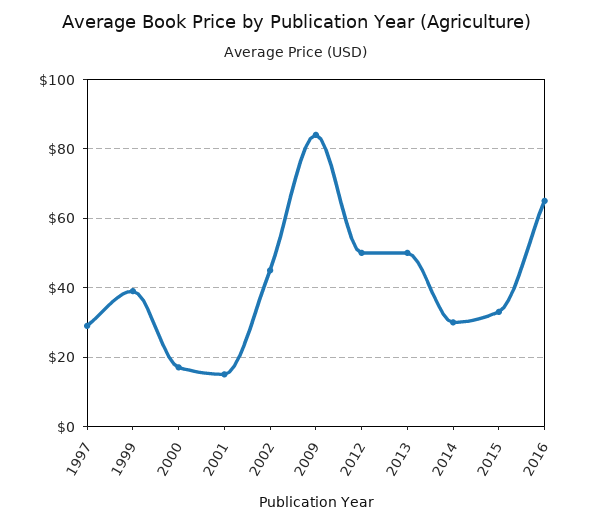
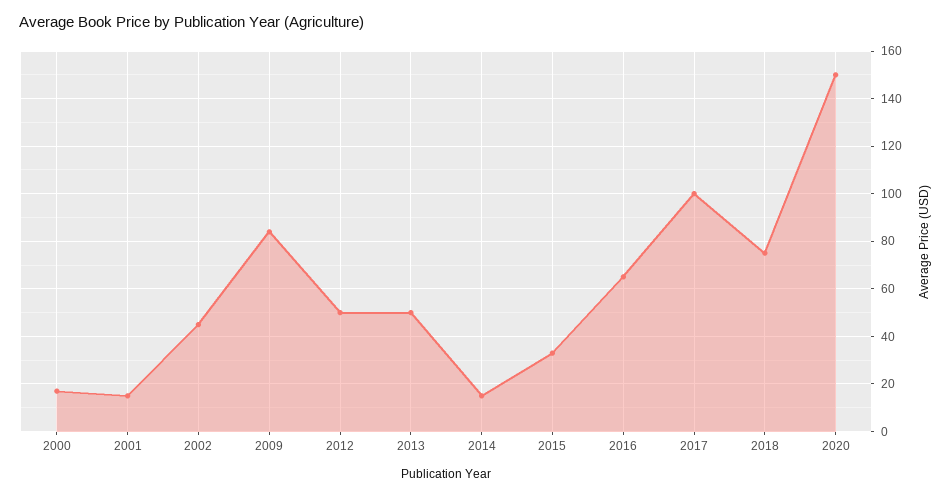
1997: 30 -> none
1999: 40 -> none
2014: 30 -> 15
2017: none -> 100
2018: none -> 75
2020: none -> 150

